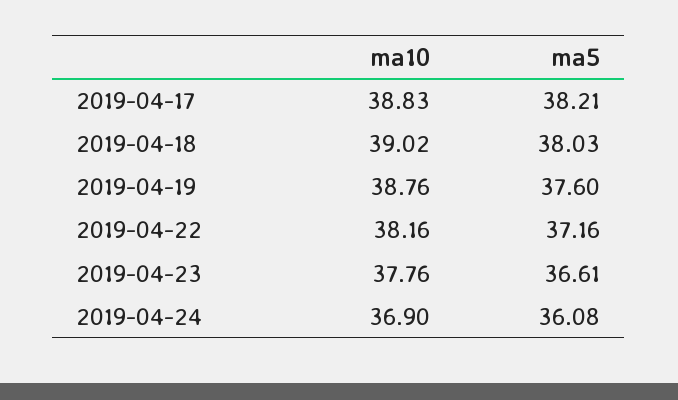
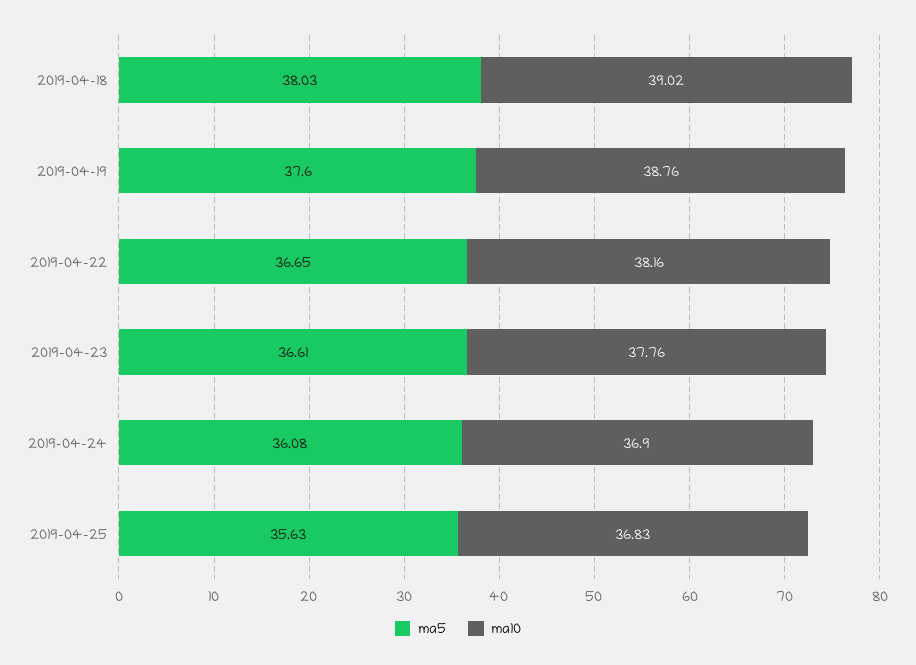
ma10, 2019-04-17: 38.83 -> none
ma5, 2019-04-17: 38.21 -> none
ma5, 2019-04-22: 37.16 -> 36.65
ma5, 2019-04-25: none -> 35.63
ma10, 2019-04-25: none -> 36.83

